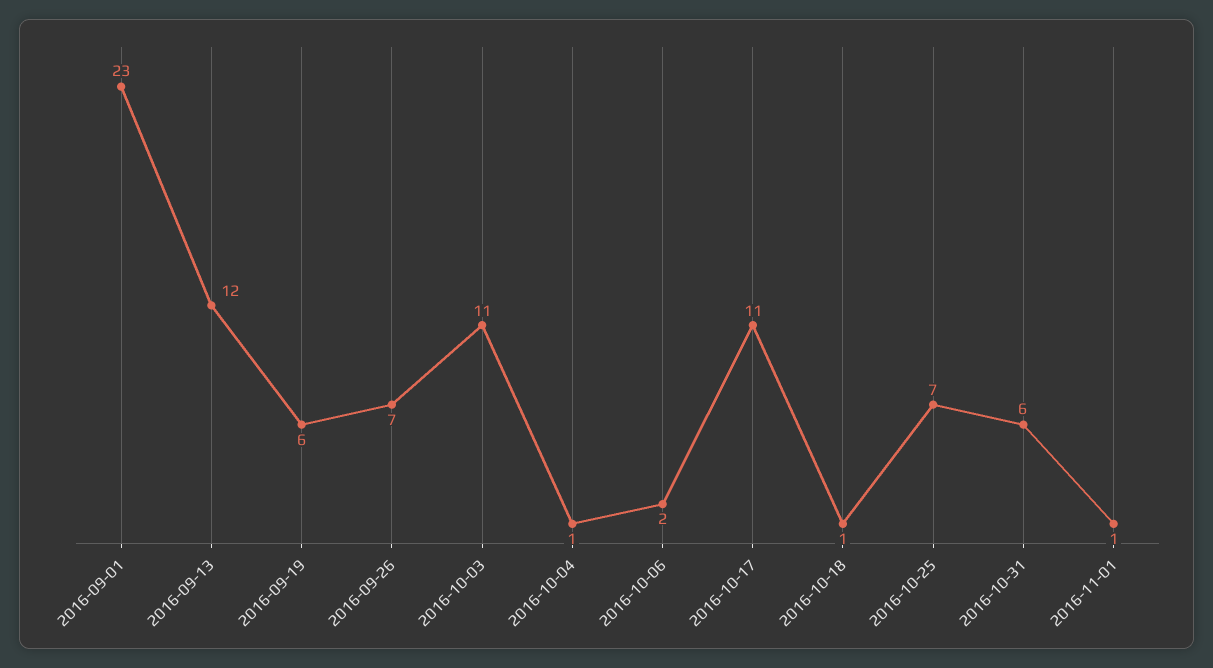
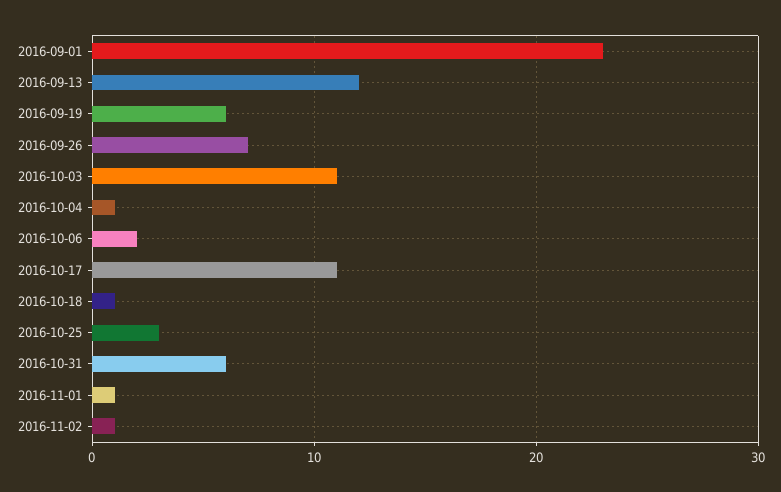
2016-10-25: 7 -> 3
2016-11-02: none -> 1

